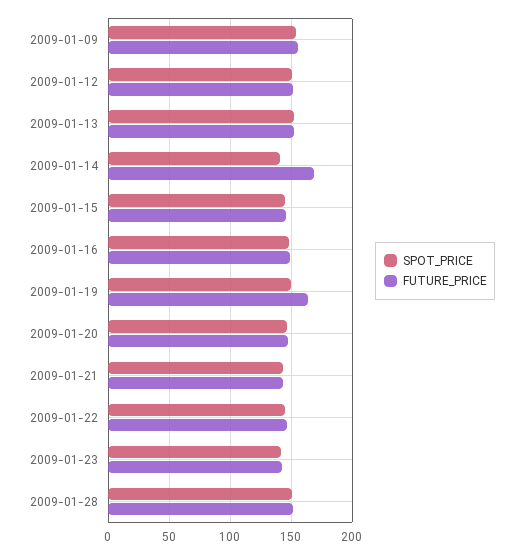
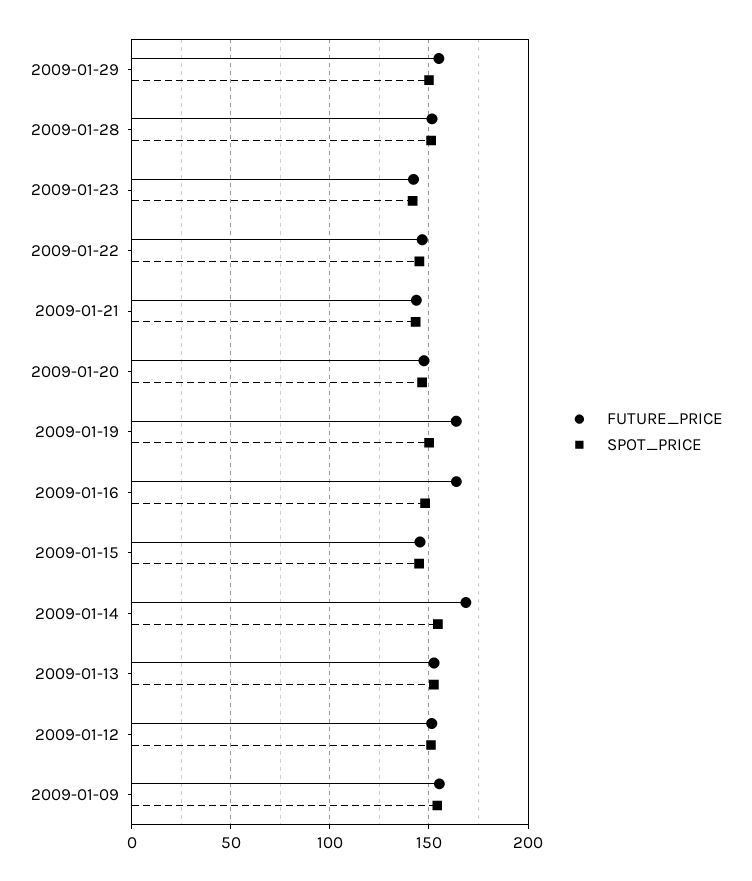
SPOT_PRICE, 2009-01-14: 140 -> 155
FUTURE_PRICE, 2009-01-16: 150 -> 165
FUTURE_PRICE, 2009-01-29: none -> 155
SPOT_PRICE, 2009-01-29: none -> 150

